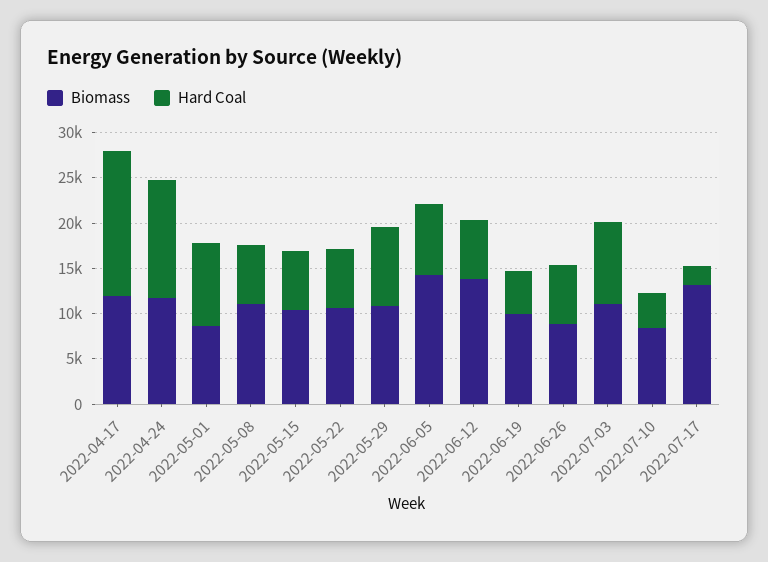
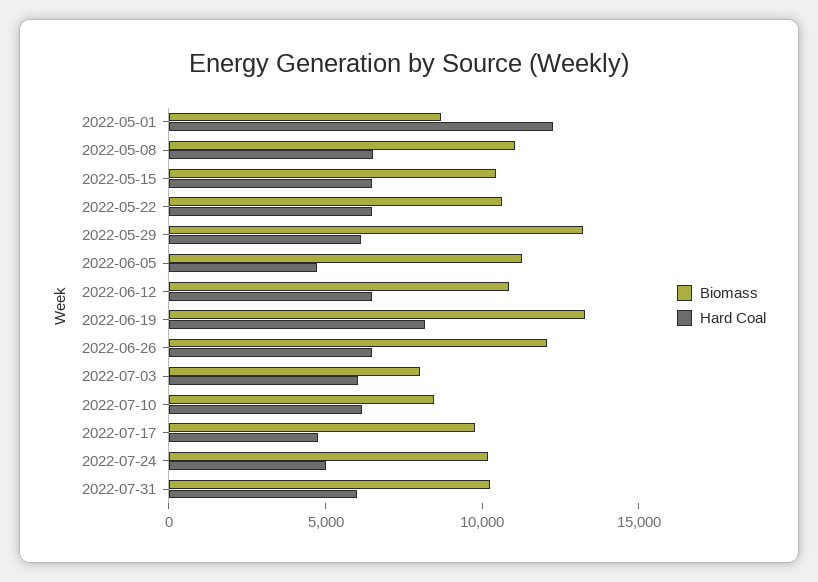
Biomass, 2022-04-17: 12000 -> none
Hard Coal, 2022-04-17: 16000 -> none
Biomass, 2022-04-24: 12000 -> none
Hard Coal, 2022-04-24: 13000 -> none
Hard Coal, 2022-05-01: 9000 -> 12000
Biomass, 2022-05-29: 11000 -> 13000
Hard Coal, 2022-05-29: 9000 -> 6000
Biomass, 2022-06-05: 14000 -> 11000
Hard Coal, 2022-06-05: 8000 -> 5000
Biomass, 2022-06-12: 14000 -> 11000
Biomass, 2022-06-19: 10000 -> 13000
Hard Coal, 2022-06-19: 5000 -> 8000
Biomass, 2022-06-26: 9000 -> 12000
Biomass, 2022-07-03: 11000 -> 8000
Hard Coal, 2022-07-03: 9000 -> 6000
Hard Coal, 2022-07-10: 4000 -> 6000
Biomass, 2022-07-17: 13000 -> 10000
Hard Coal, 2022-07-17: 2000 -> 5000
Biomass, 2022-07-24: none -> 10000
Hard Coal, 2022-07-24: none -> 5000
Biomass, 2022-07-31: none -> 10000
Hard Coal, 2022-07-31: none -> 6000

